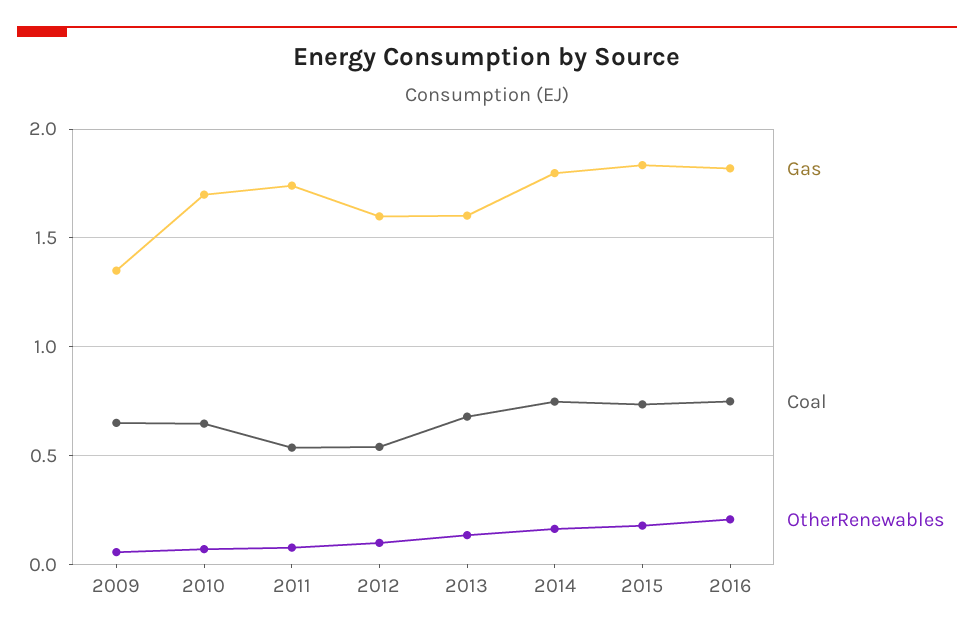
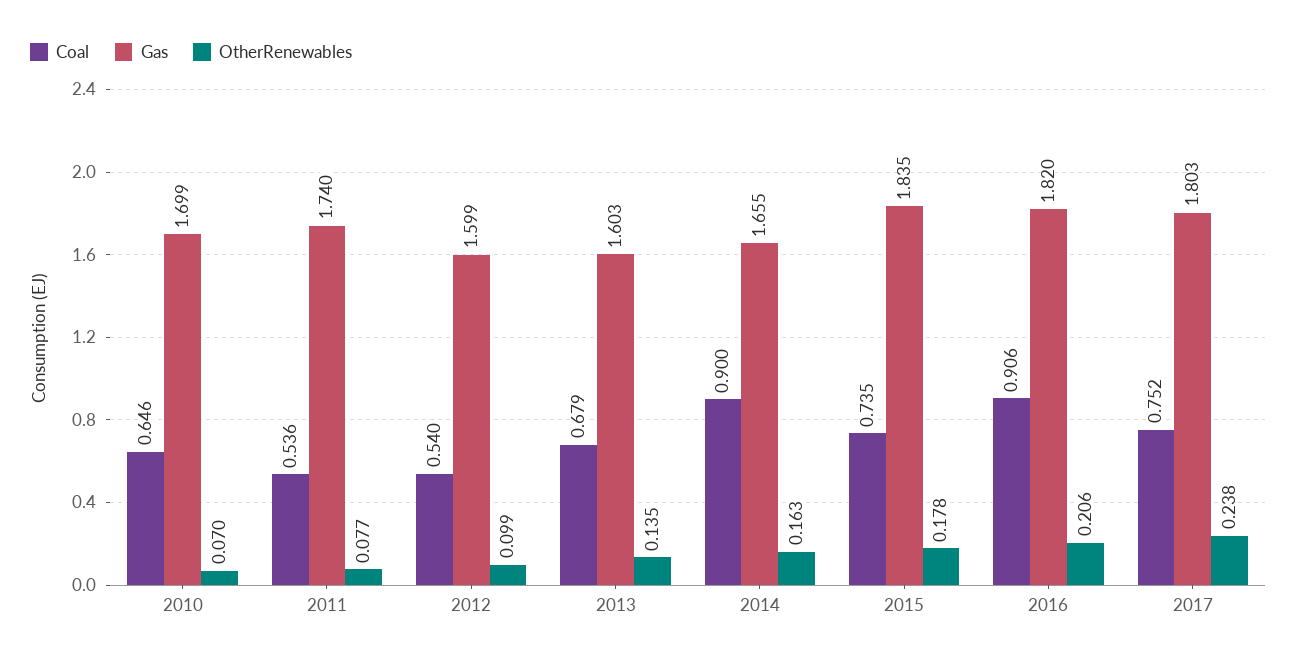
Gas, 2009: 1.35 -> none
Coal, 2009: 0.65 -> none
OtherRenewables, 2009: 0.05 -> none
Gas, 2014: 1.8 -> 1.655
Coal, 2014: 0.75 -> 0.9
Coal, 2016: 0.75 -> 0.906
Coal, 2017: none -> 0.752
Gas, 2017: none -> 1.803
OtherRenewables, 2017: none -> 0.238

